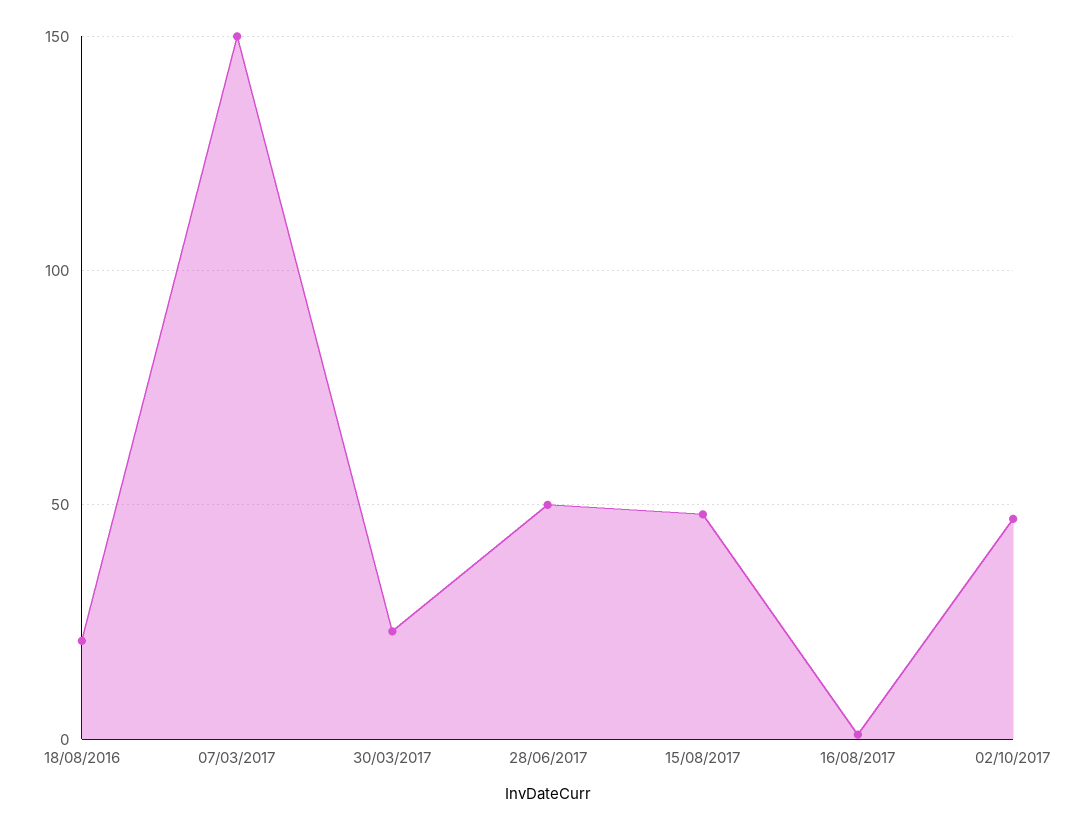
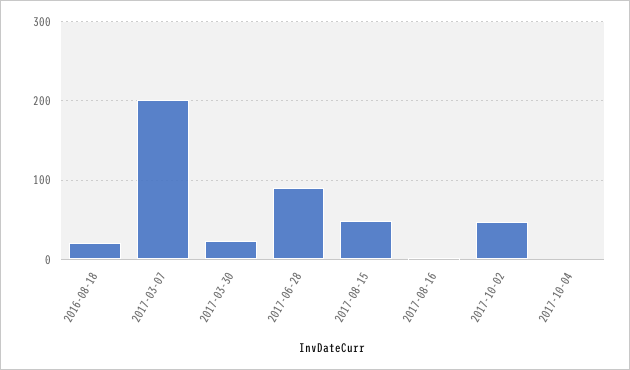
07/03/2017: 150 -> 200
28/06/2017: 50 -> 90
2017-10-04: none -> 0

